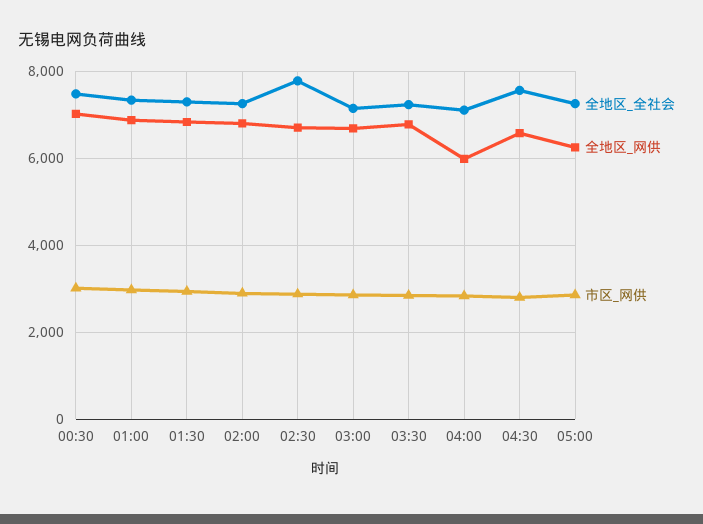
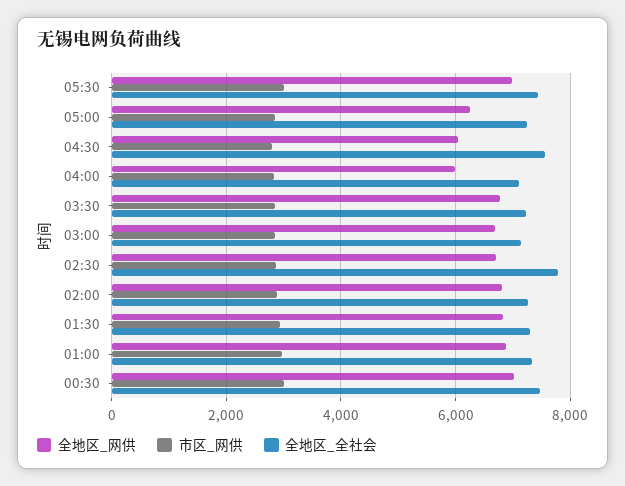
全地区_网供, 04:30: 6600 -> 6000
全地区_网供, 05:30: none -> 7000
市区_网供, 05:30: none -> 3000
全地区_全社会, 05:30: none -> 7400

